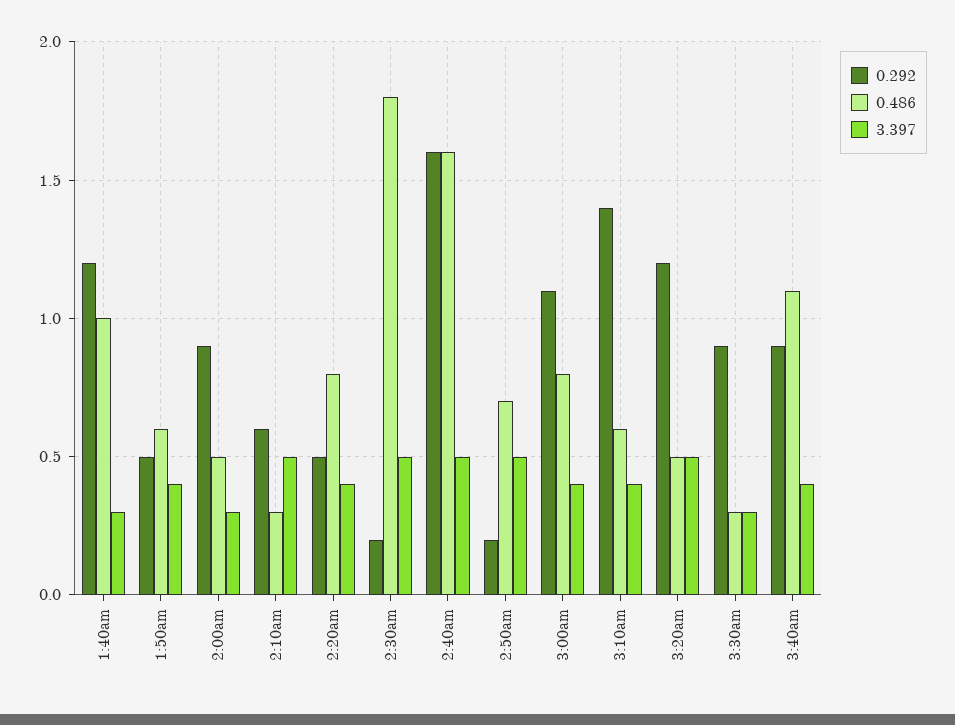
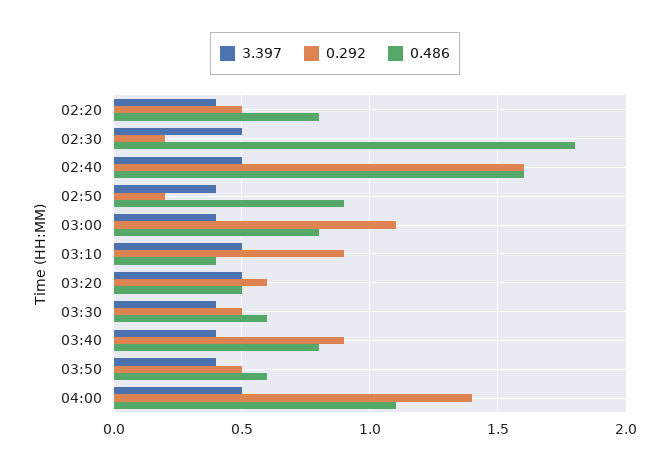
0.292, 1:40am: 1.2 -> none
0.486, 1:40am: 1 -> none
3.397, 1:40am: 0.3 -> none
0.292, 1:50am: 0.5 -> none
0.486, 1:50am: 0.6 -> none
3.397, 1:50am: 0.4 -> none
0.292, 2:00am: 0.9 -> none
0.486, 2:00am: 0.5 -> none
3.397, 2:00am: 0.3 -> none
0.292, 2:10am: 0.6 -> none
0.486, 2:10am: 0.3 -> none
3.397, 2:10am: 0.5 -> none
0.486, 2:50am: 0.7 -> 0.9
3.397, 2:50am: 0.5 -> 0.4
0.292, 3:10am: 1.4 -> 0.9
0.486, 3:10am: 0.6 -> 0.4
3.397, 3:10am: 0.4 -> 0.5
0.292, 3:20am: 1.2 -> 0.6
0.292, 3:30am: 0.9 -> 0.5
0.486, 3:30am: 0.3 -> 0.6
3.397, 3:30am: 0.3 -> 0.4
0.486, 3:40am: 1.1 -> 0.8
3.397, 03:50: none -> 0.4
0.292, 03:50: none -> 0.5
0.486, 03:50: none -> 0.6
3.397, 04:00: none -> 0.5
0.292, 04:00: none -> 1.4
0.486, 04:00: none -> 1.1

